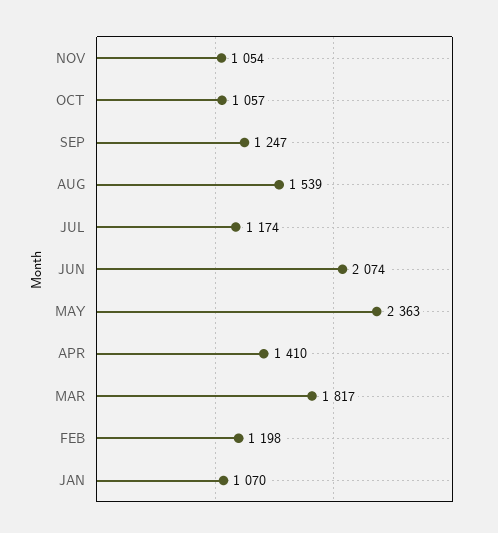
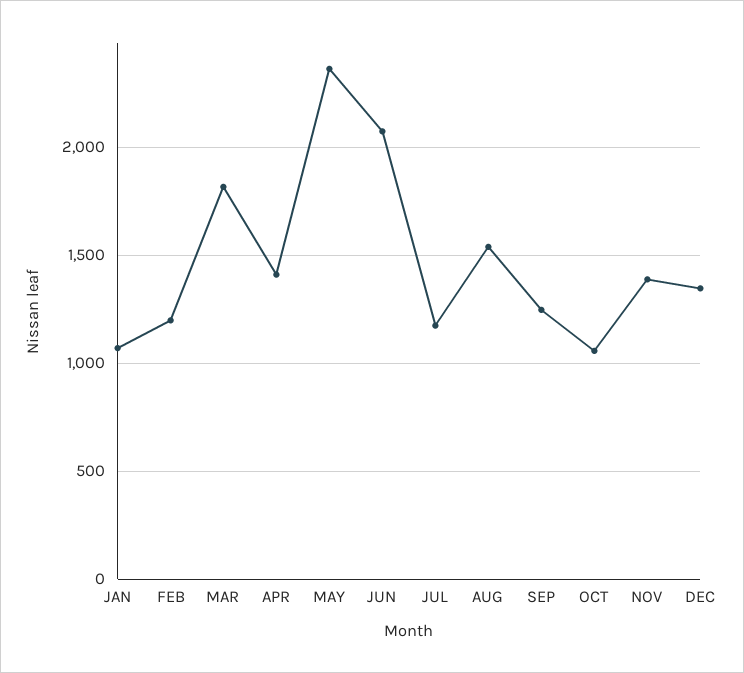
NOV: 1054 -> 1400
DEC: none -> 1350

